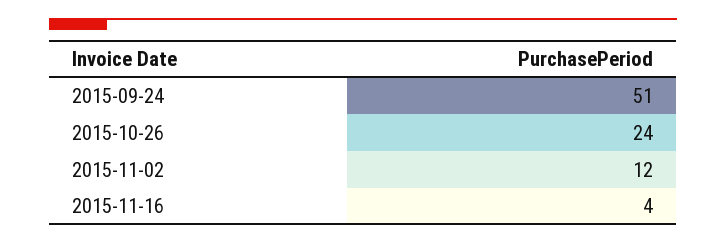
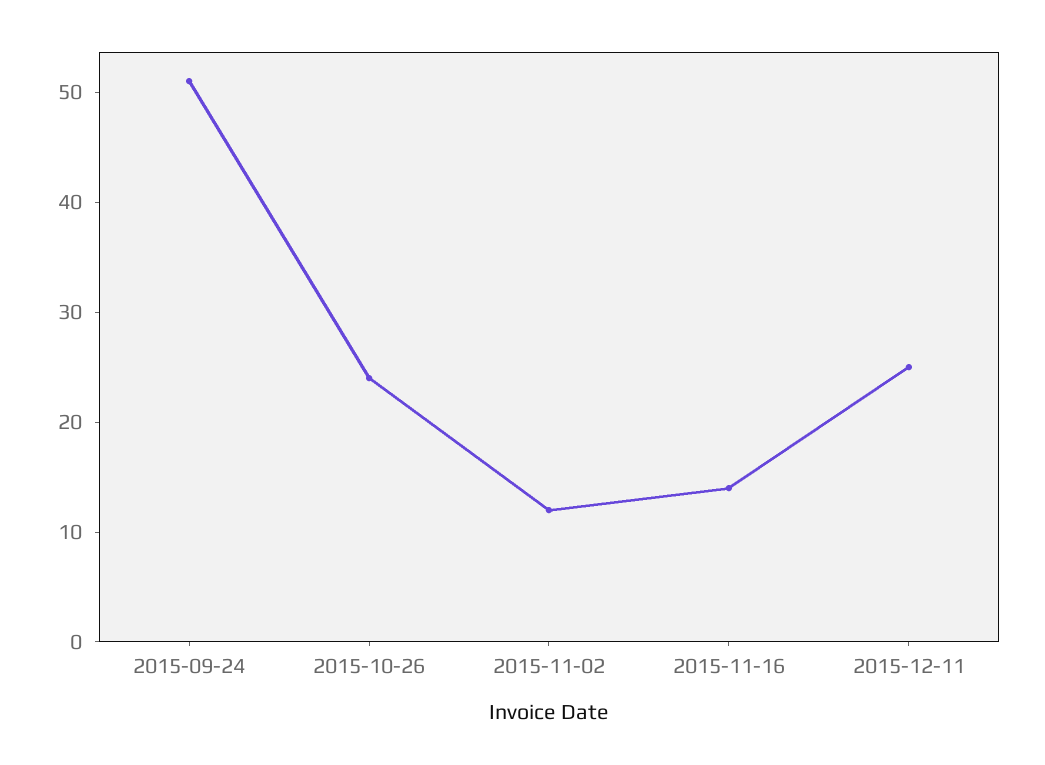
2015-11-16: 4 -> 14
2015-12-11: none -> 25

